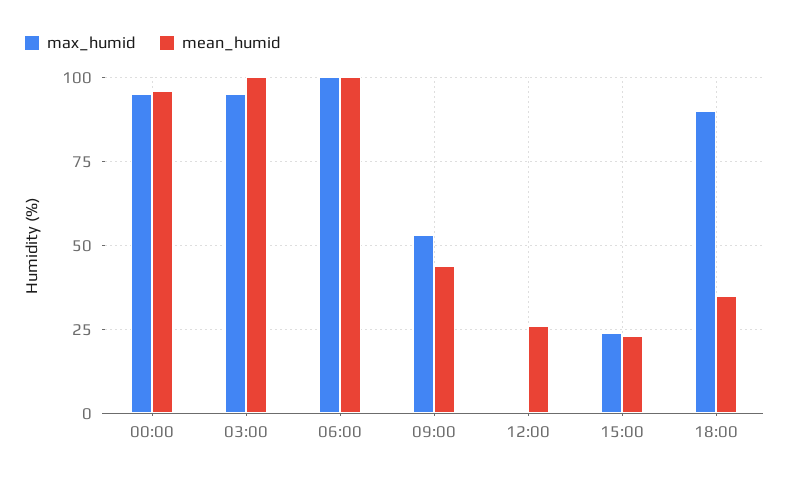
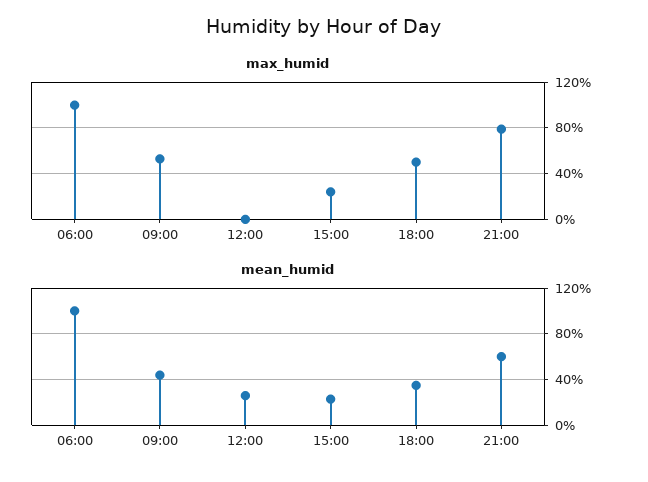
max_humid, 00:00: 95 -> none
mean_humid, 00:00: 95 -> none
max_humid, 03:00: 95 -> none
mean_humid, 03:00: 100 -> none
max_humid, 18:00: 90 -> 50
max_humid, 21:00: none -> 80
mean_humid, 21:00: none -> 60

